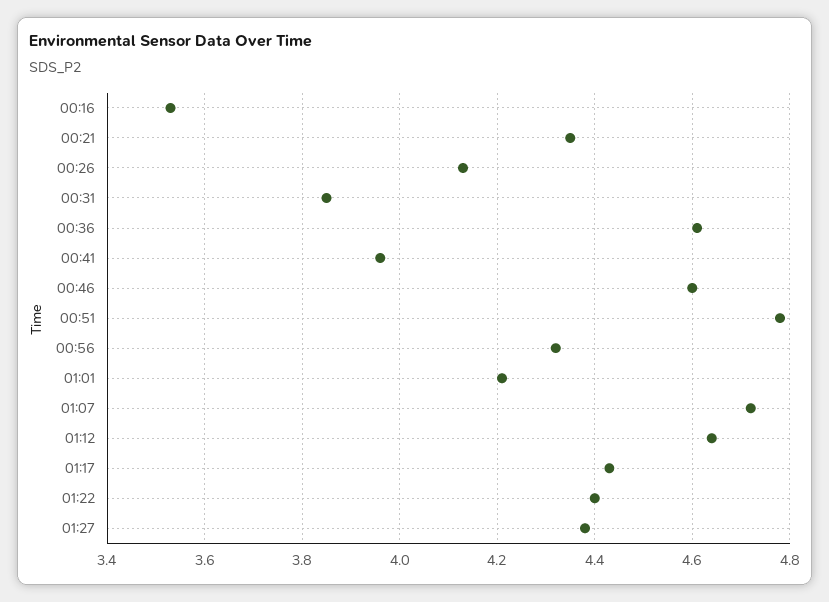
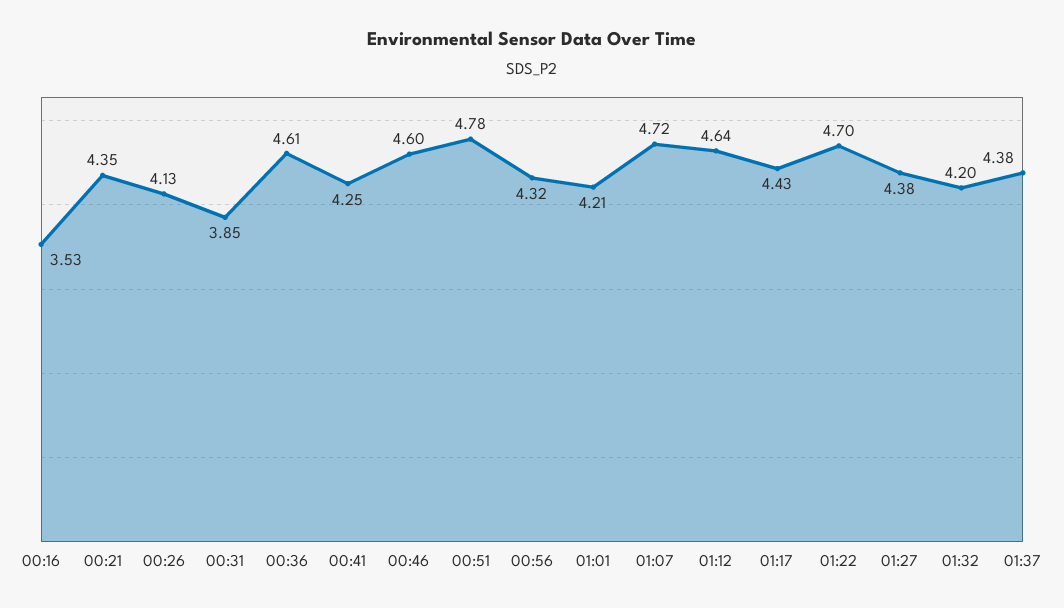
00:41: 3.95 -> 4.25
01:22: 4.4 -> 4.7
01:32: none -> 4.2
01:37: none -> 4.38

